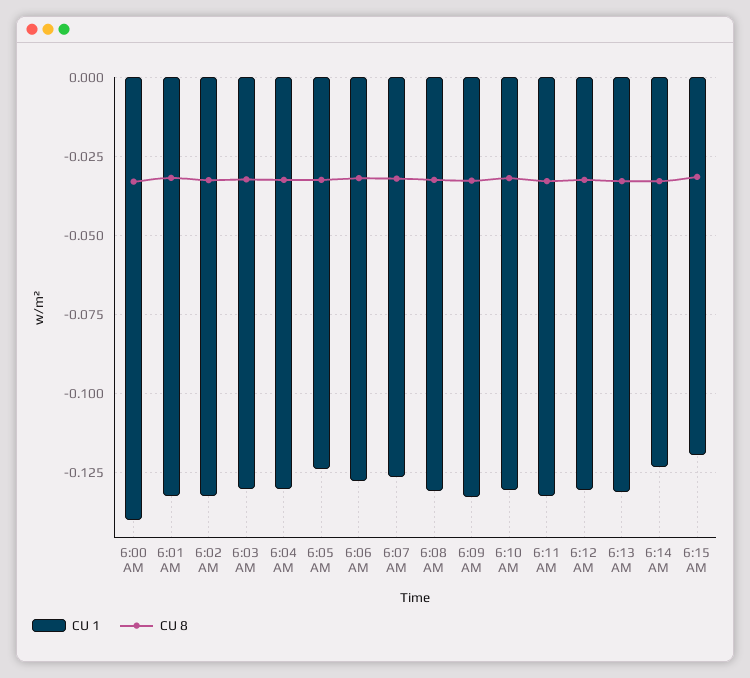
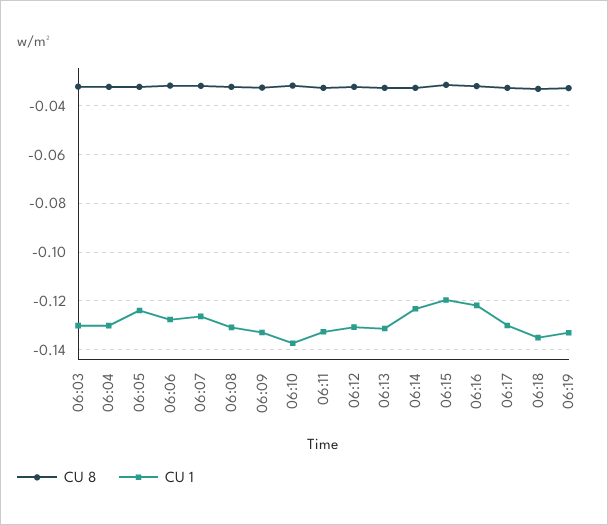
CU 1, 6:00 AM: -0.14 -> none
CU 8, 6:00 AM: -0.0325 -> none
CU 1, 6:01 AM: -0.1325 -> none
CU 8, 6:01 AM: -0.0325 -> none
CU 1, 6:02 AM: -0.1325 -> none
CU 8, 6:02 AM: -0.0325 -> none
CU 1, 6:10 AM: -0.13 -> -0.1375
CU 8, 06:16: none -> -0.0325
CU 1, 06:16: none -> -0.1225
CU 8, 06:17: none -> -0.0325
CU 1, 06:17: none -> -0.13
CU 8, 06:18: none -> -0.0325
CU 1, 06:18: none -> -0.135
CU 8, 06:19: none -> -0.0325
CU 1, 06:19: none -> -0.1325

